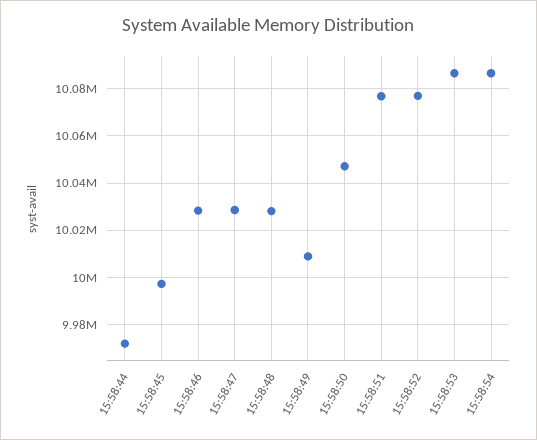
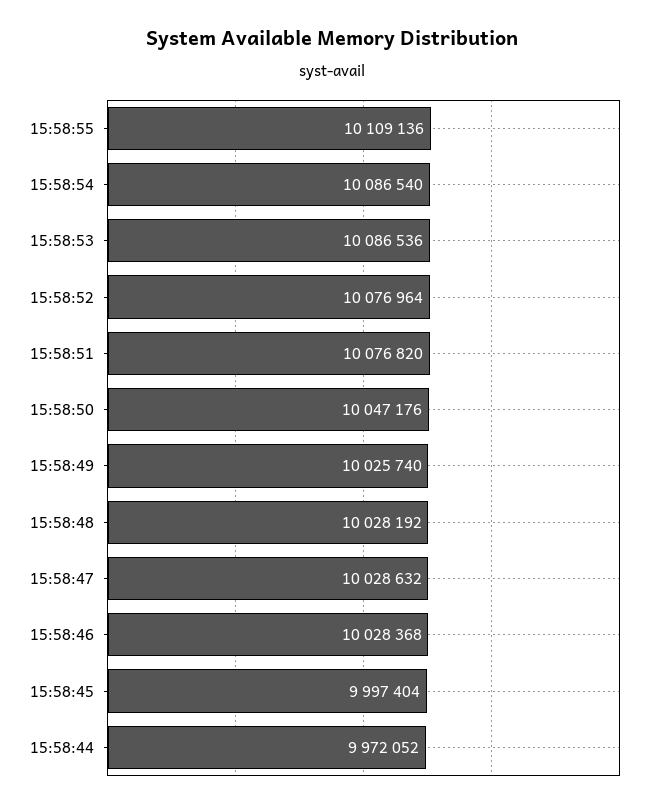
15:58:49: 10010000 -> 10025740
15:58:55: none -> 10109136

